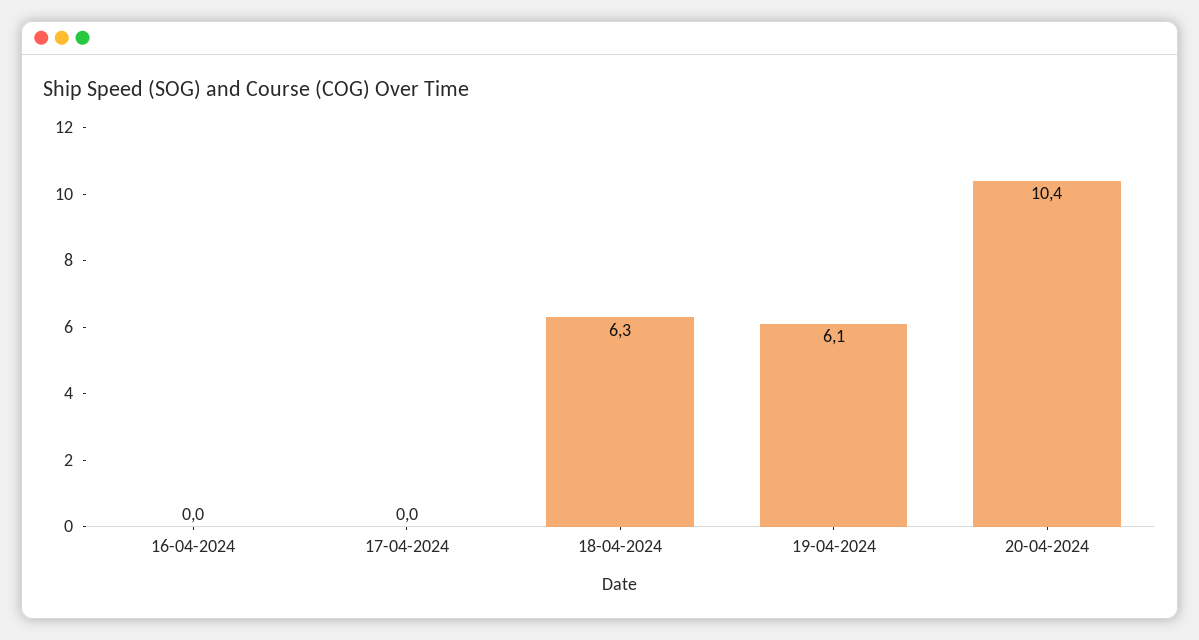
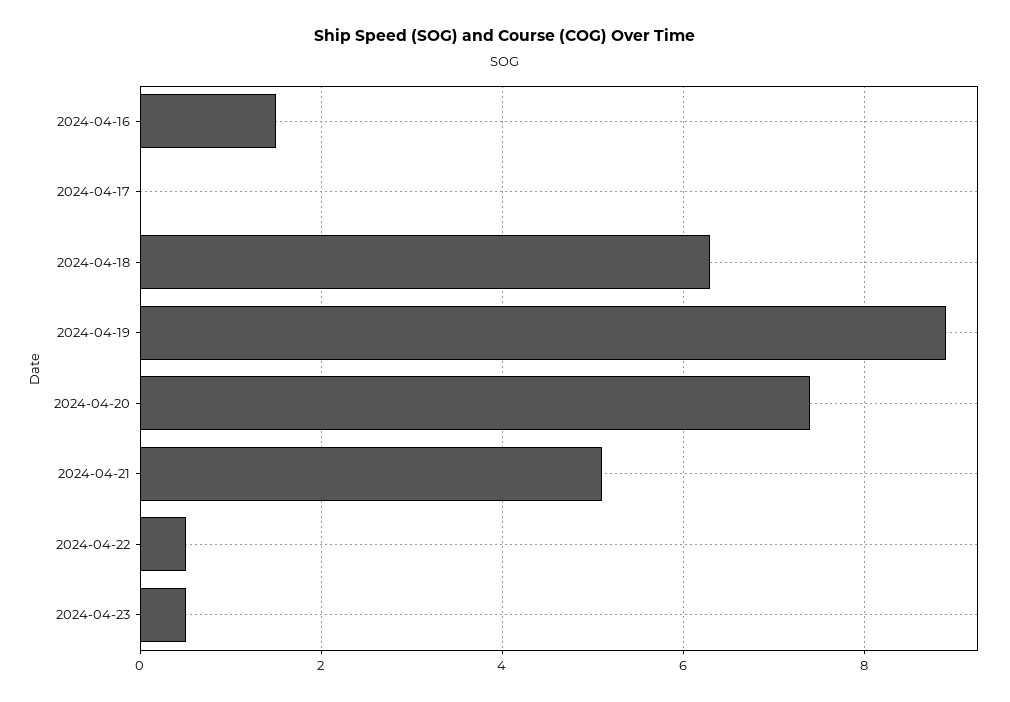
16-04-2024: 0 -> 1.5
19-04-2024: 6.1 -> 9
20-04-2024: 10.4 -> 7.5
2024-04-21: none -> 5
2024-04-22: none -> 0.5
2024-04-23: none -> 0.5

